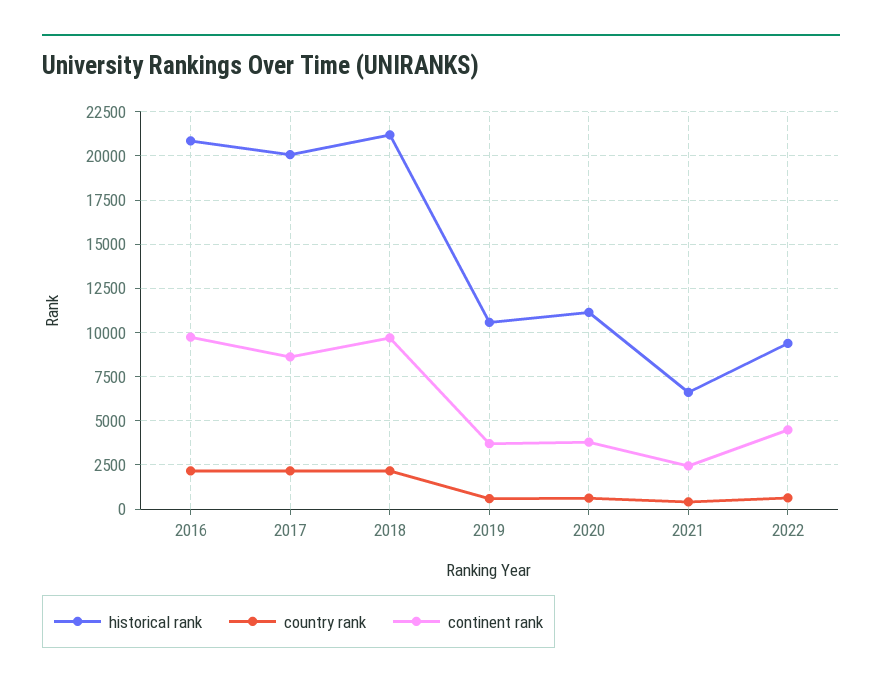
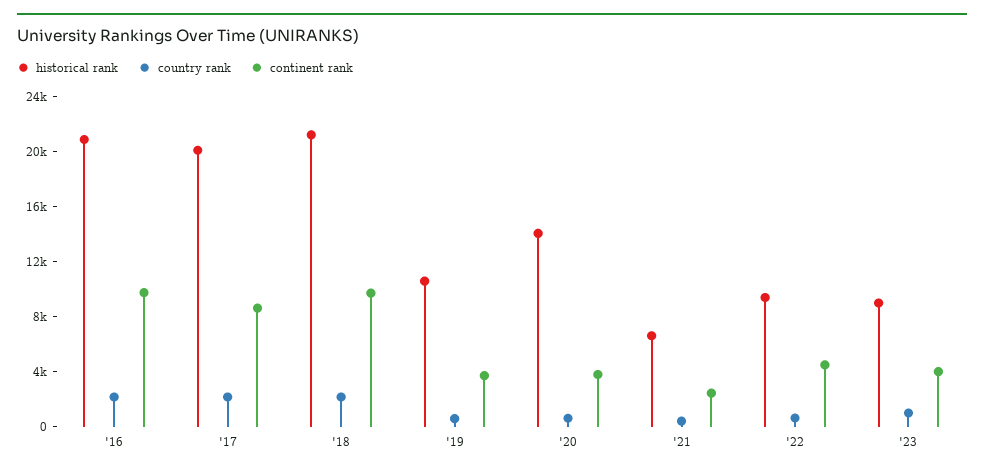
historical rank, 2020: 11000 -> 14000
historical rank, '23: none -> 9000
country rank, '23: none -> 1000
continent rank, '23: none -> 4000

